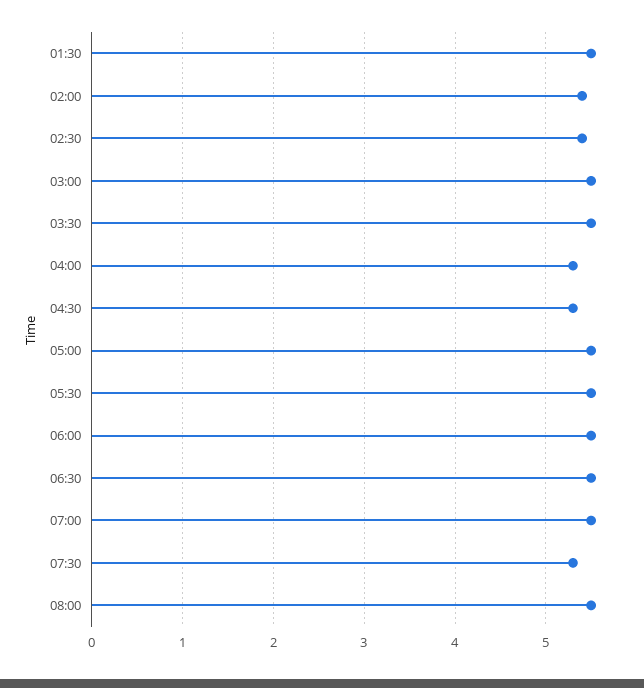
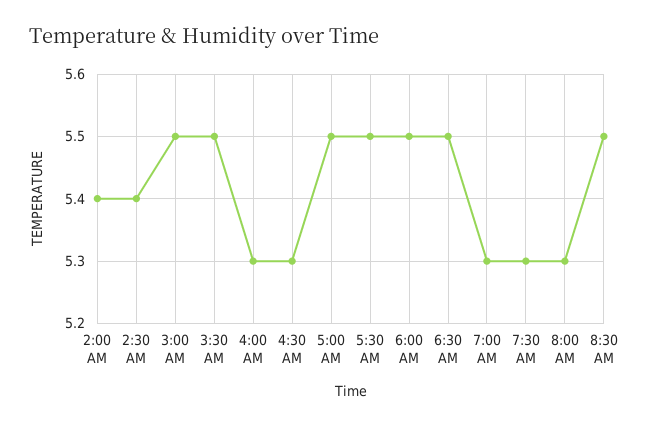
01:30: 5.5 -> none
07:00: 5.5 -> 5.3
08:00: 5.5 -> 5.3
8:30 AM: none -> 5.5

